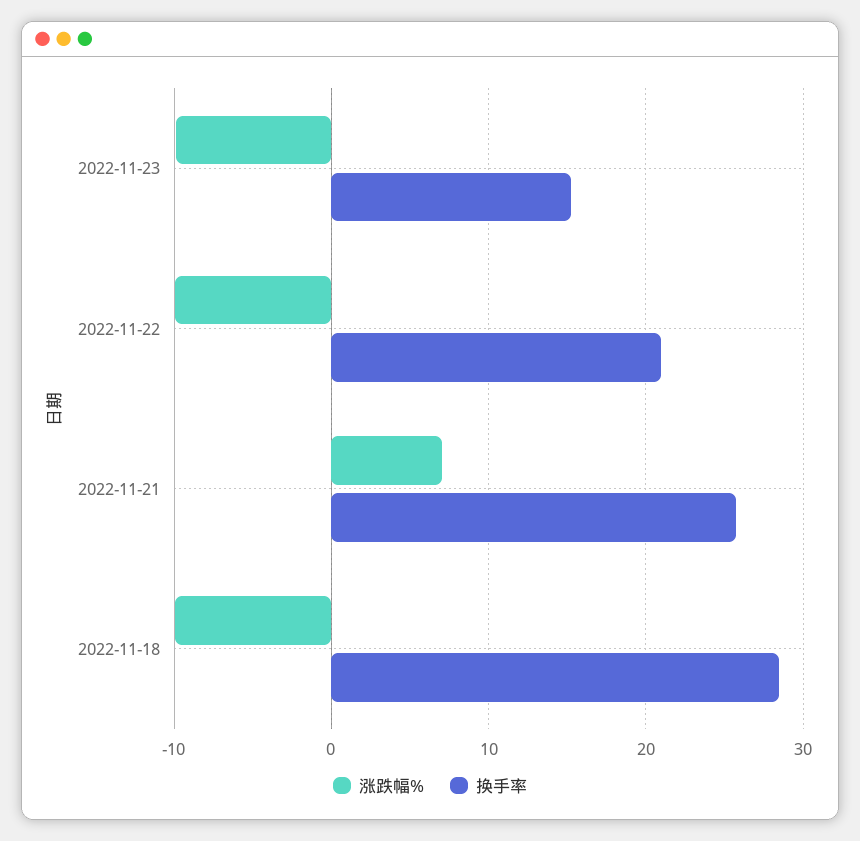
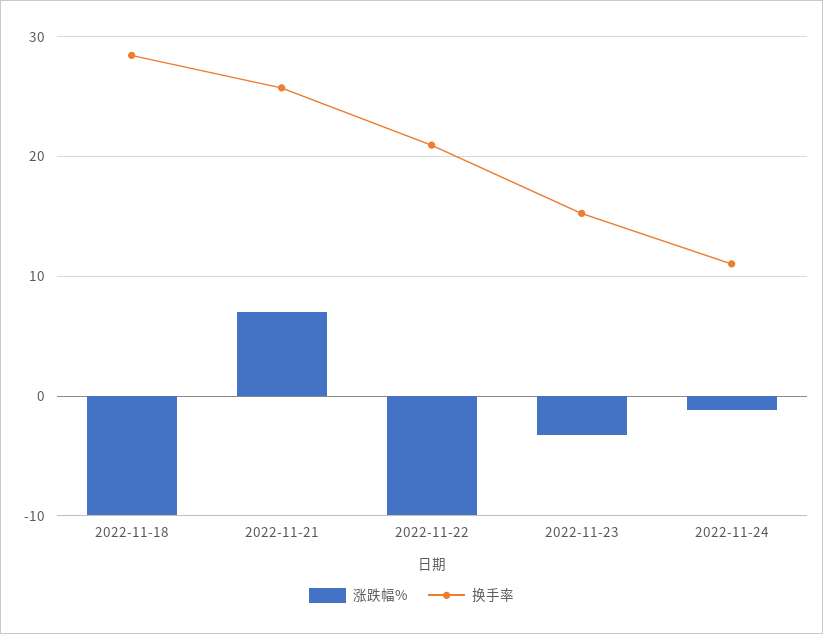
涨跌幅%, 2022-11-23: -10 -> -3
涨跌幅%, 2022-11-24: none -> -1
换手率, 2022-11-24: none -> 11

